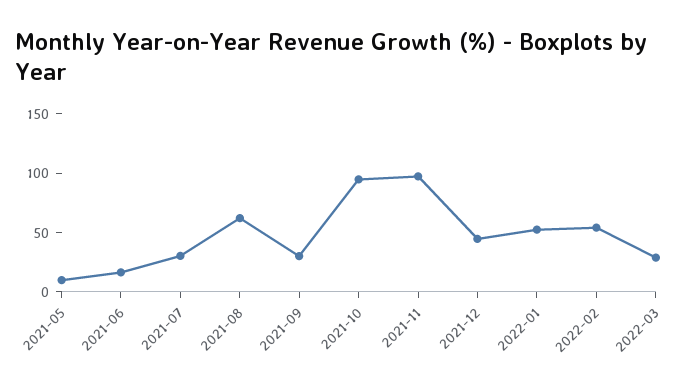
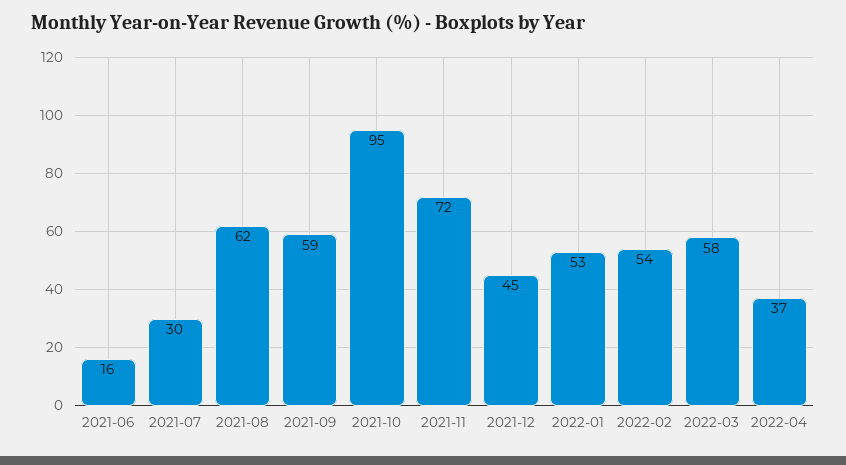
2021-05: 10 -> none
2021-09: 30 -> 59
2021-11: 100 -> 72
2022-03: 30 -> 58
2022-04: none -> 37

